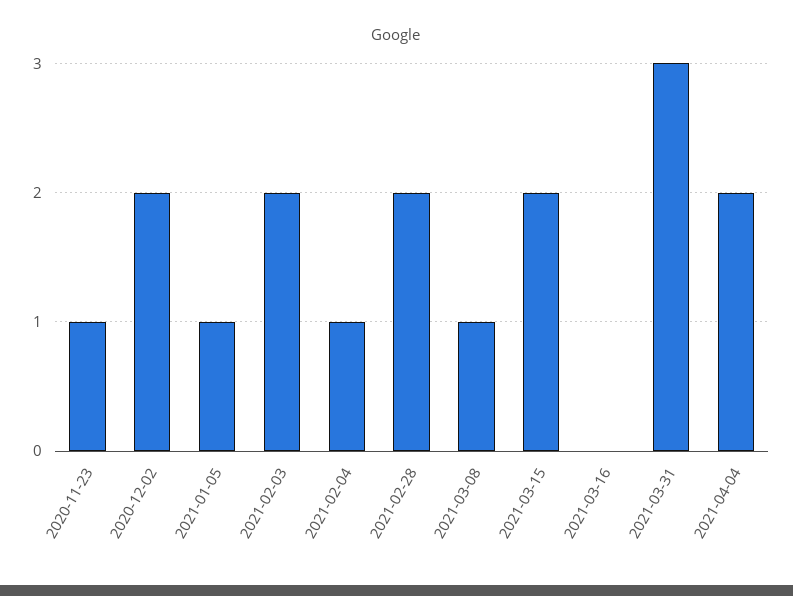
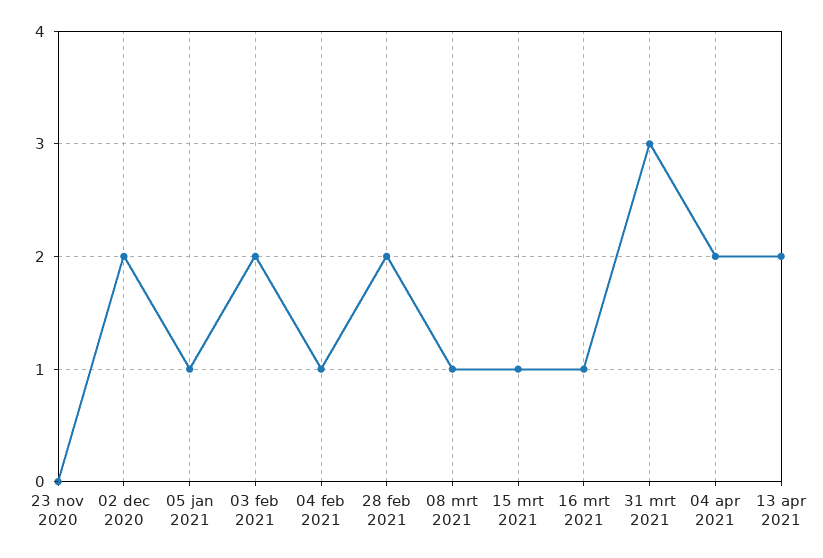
2020-11-23: 1 -> 0
2021-03-15: 2 -> 1
2021-03-16: 0 -> 1
13 apr 2021: none -> 2

